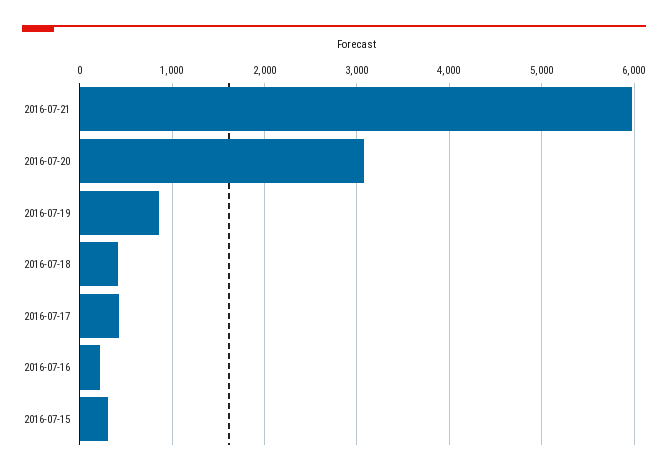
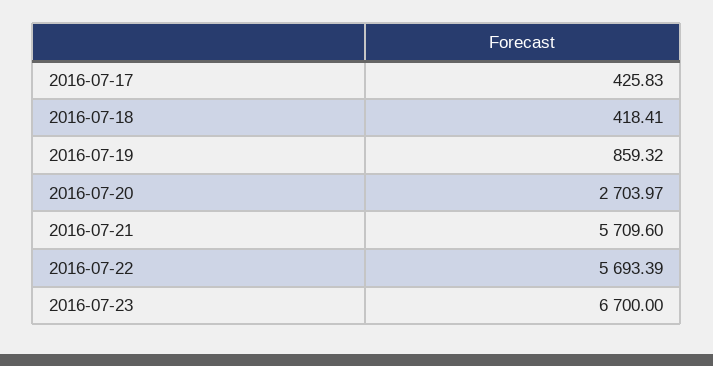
2016-07-21: 6000 -> 5709.6
2016-07-20: 3100 -> 2703.97
2016-07-16: 200 -> none
2016-07-15: 300 -> none
2016-07-22: none -> 5693.39
2016-07-23: none -> 6700

